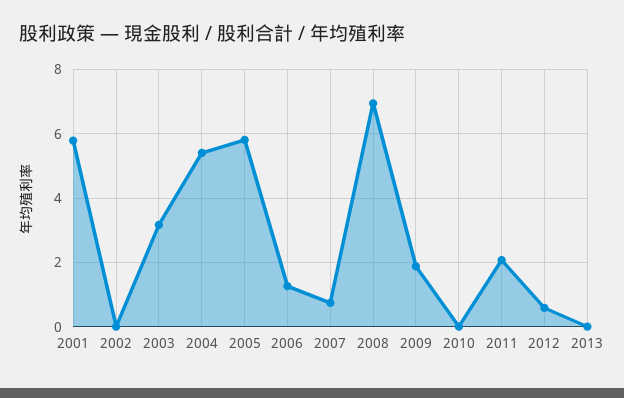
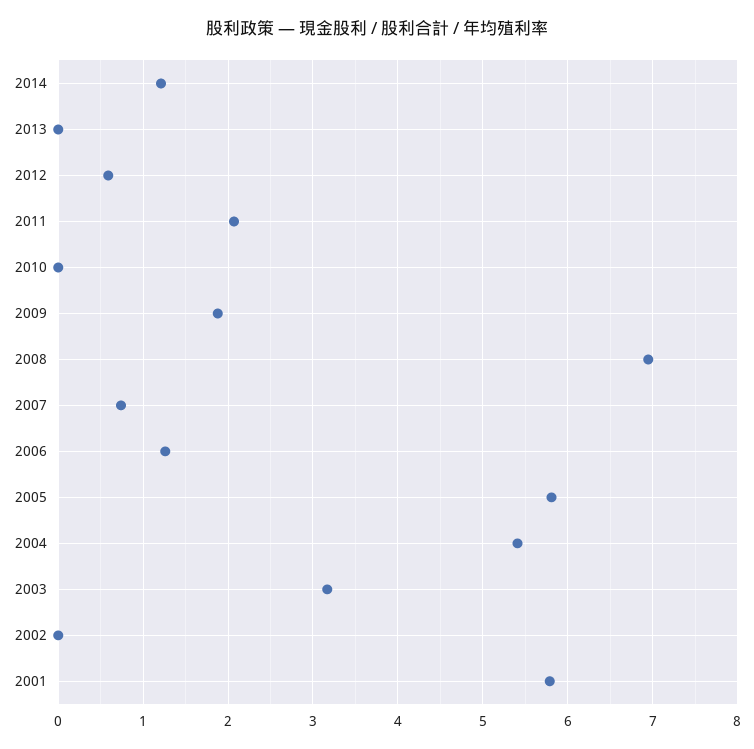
2014: none -> 1.2

